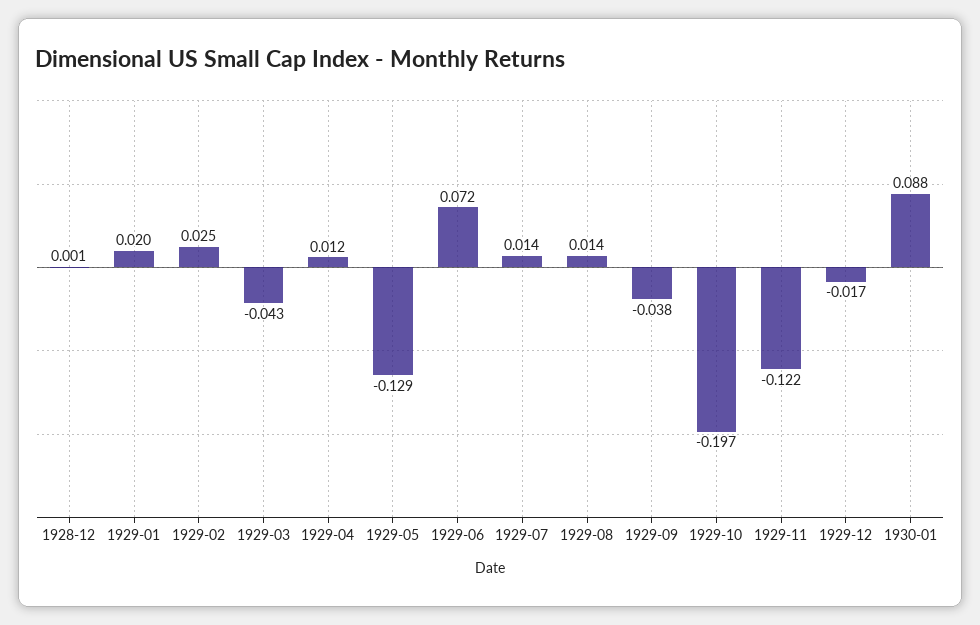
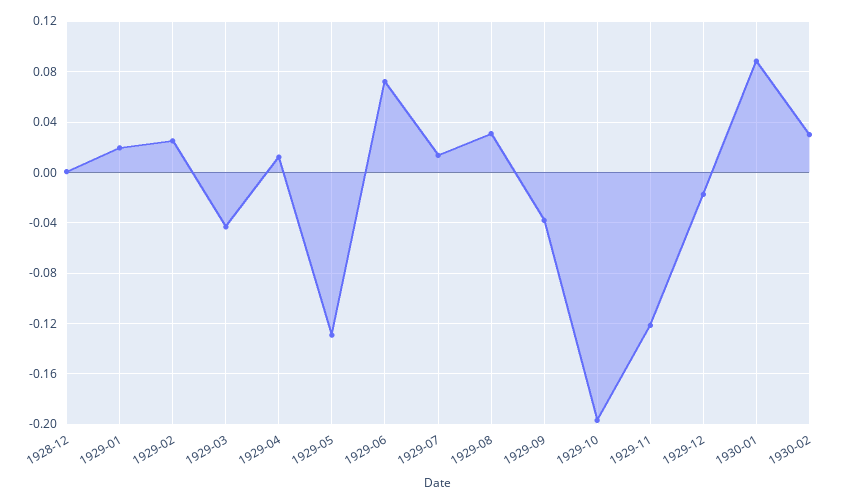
1929-08: 0.014 -> 0.03
1930-02: none -> 0.03

